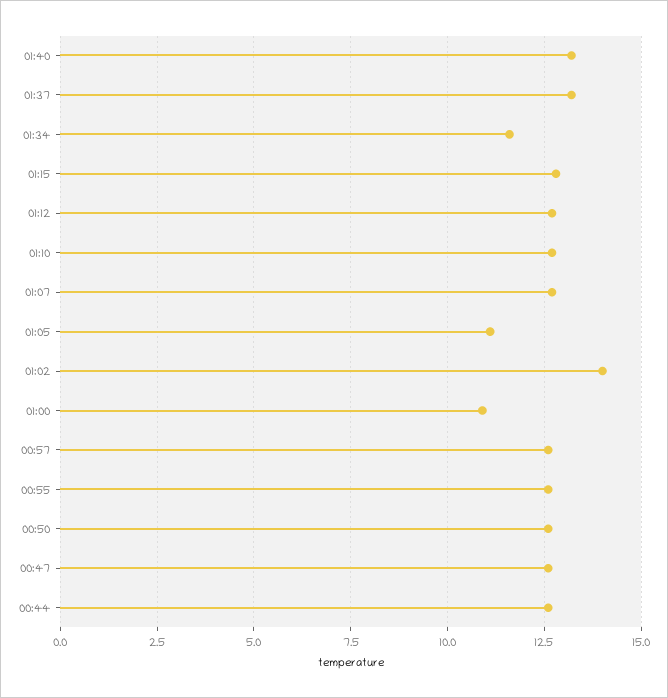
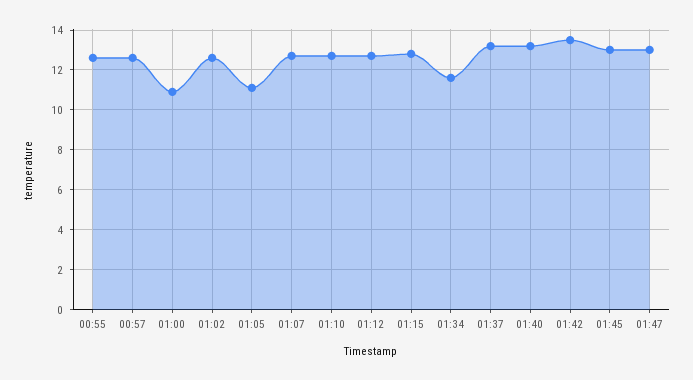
01:02: 14 -> 12.5
00:50: 12.5 -> none
00:47: 12.5 -> none
00:44: 12.5 -> none
01:42: none -> 13.5
01:45: none -> 13
01:47: none -> 13

